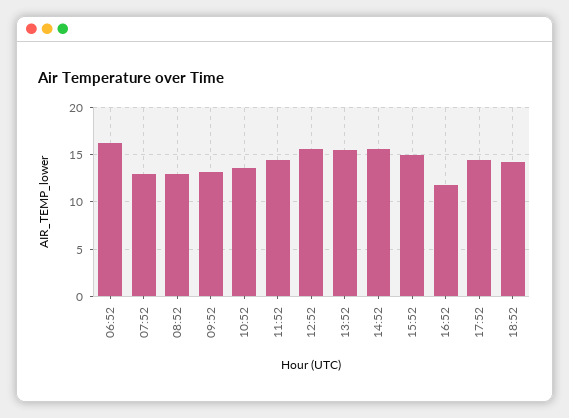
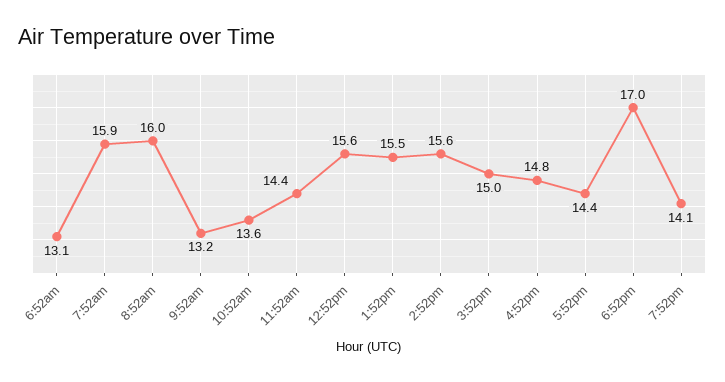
06:52: 16 -> 13.1
07:52: 13 -> 15.9
08:52: 13 -> 16
16:52: 12 -> 14.8
18:52: 14 -> 17
7:52pm: none -> 14.1

